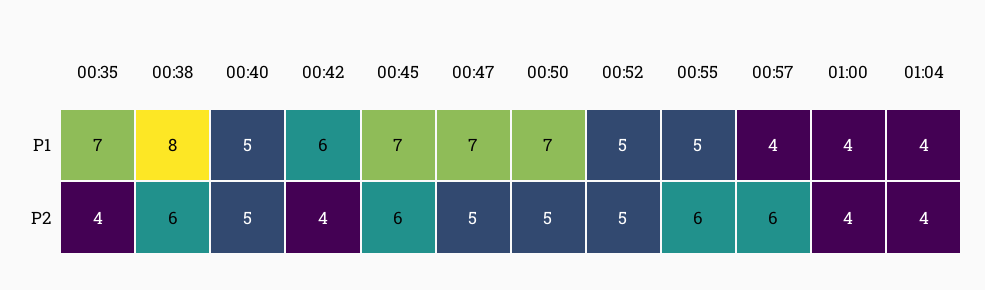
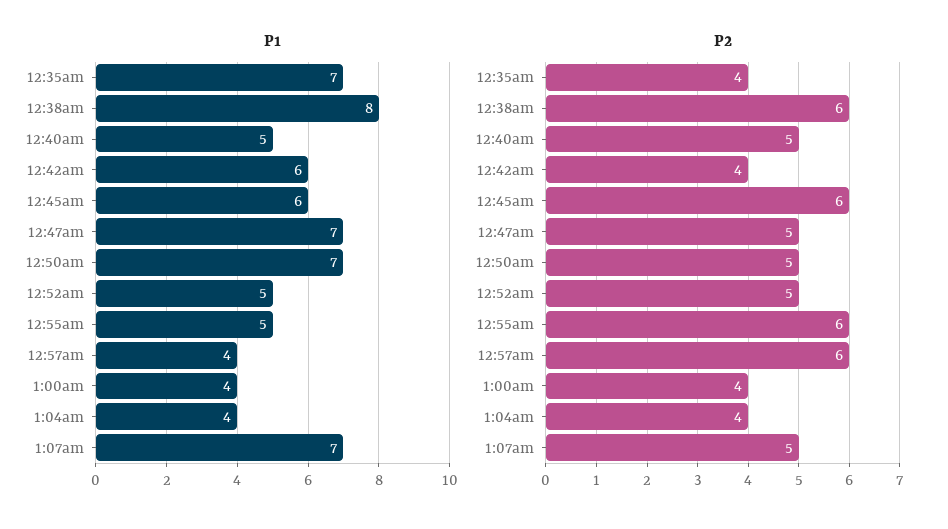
P1, 00:45: 7 -> 6
P1, 1:07am: none -> 7
P2, 1:07am: none -> 5

